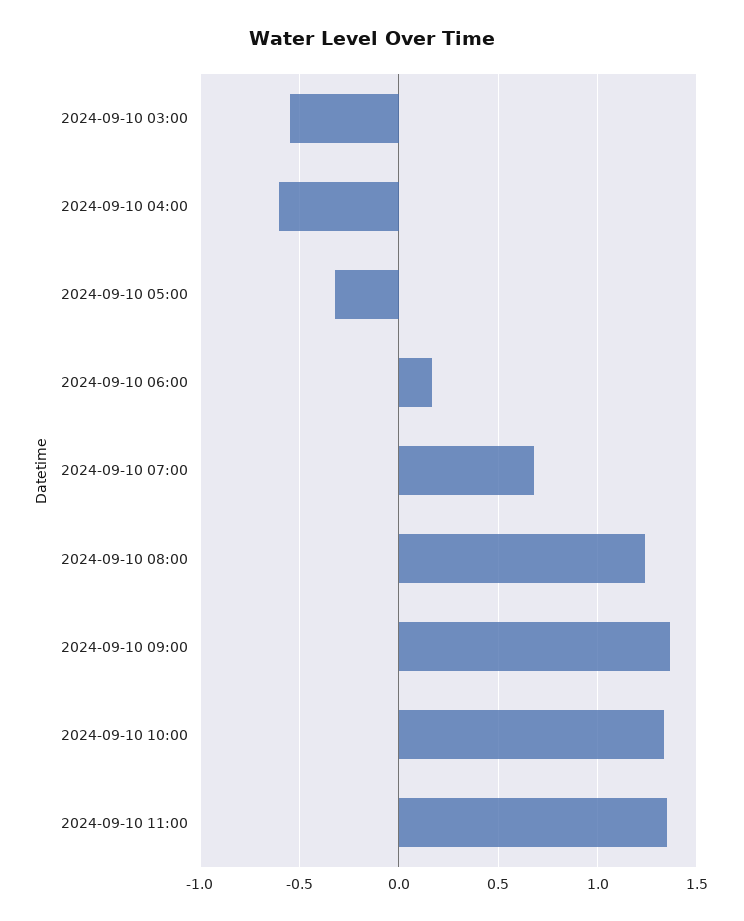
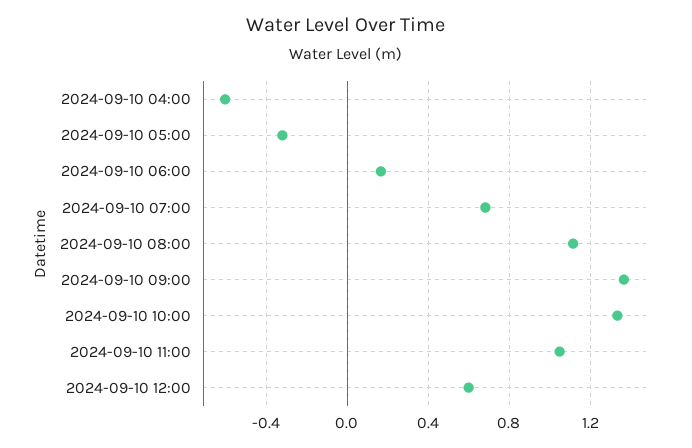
2024-09-10 03:00: -0.55 -> none
2024-09-10 08:00: 1.25 -> 1.1
2024-09-10 11:00: 1.35 -> 1.05
2024-09-10 12:00: none -> 0.6

